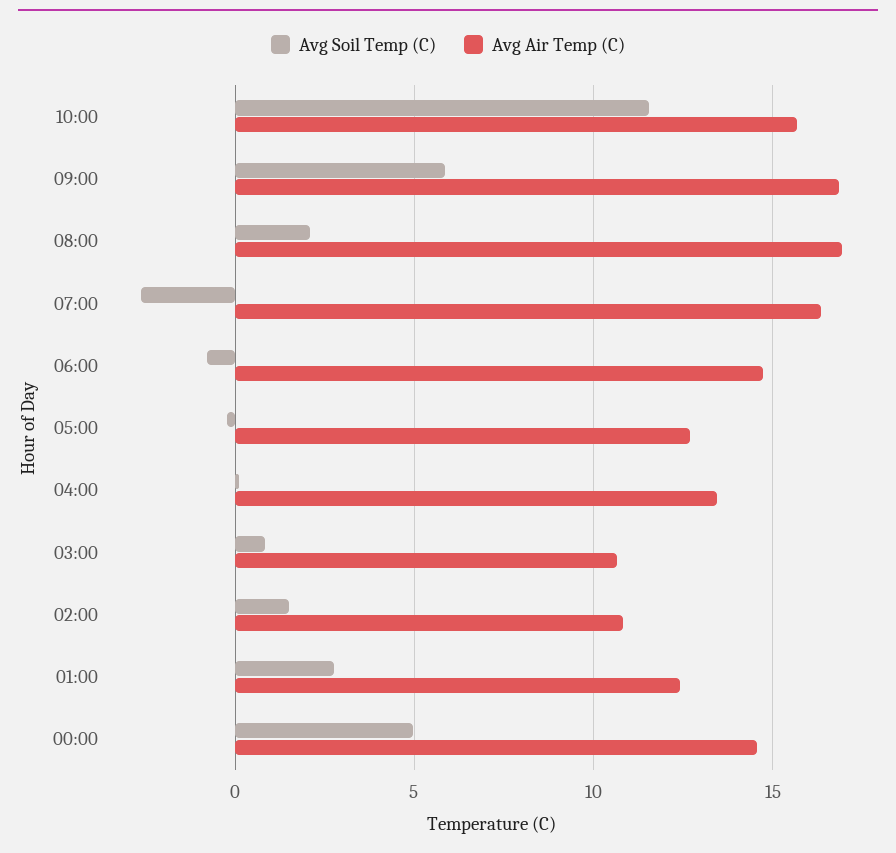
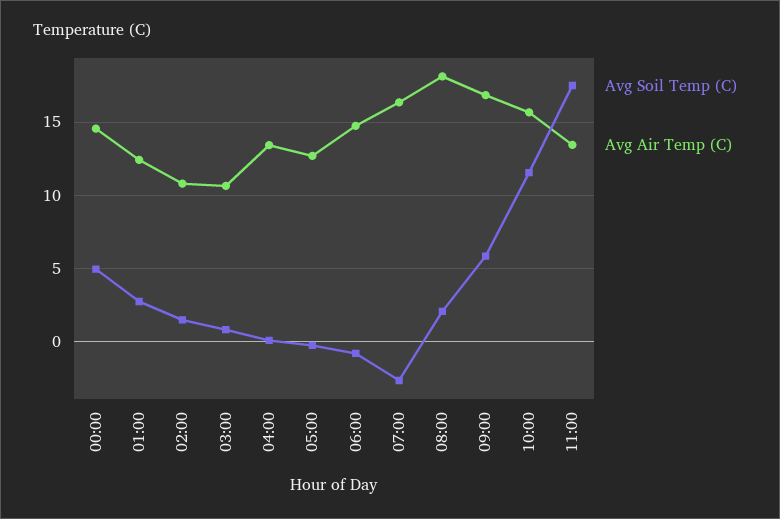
Avg Air Temp (C), 08:00: 17 -> 18
Avg Soil Temp (C), 11:00: none -> 17.5
Avg Air Temp (C), 11:00: none -> 13.5

